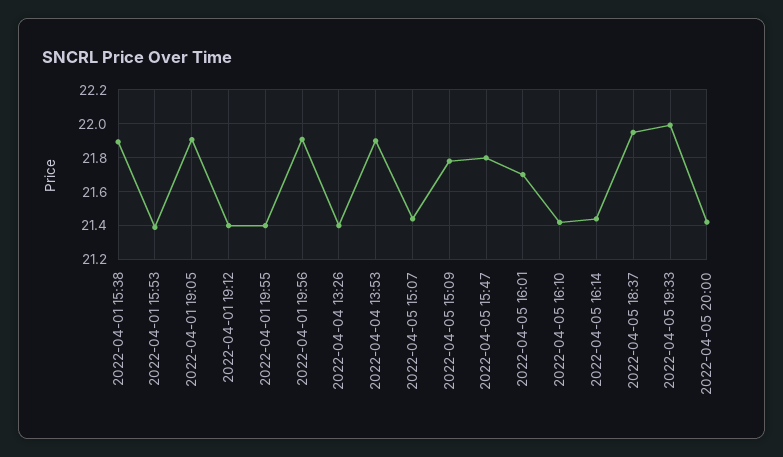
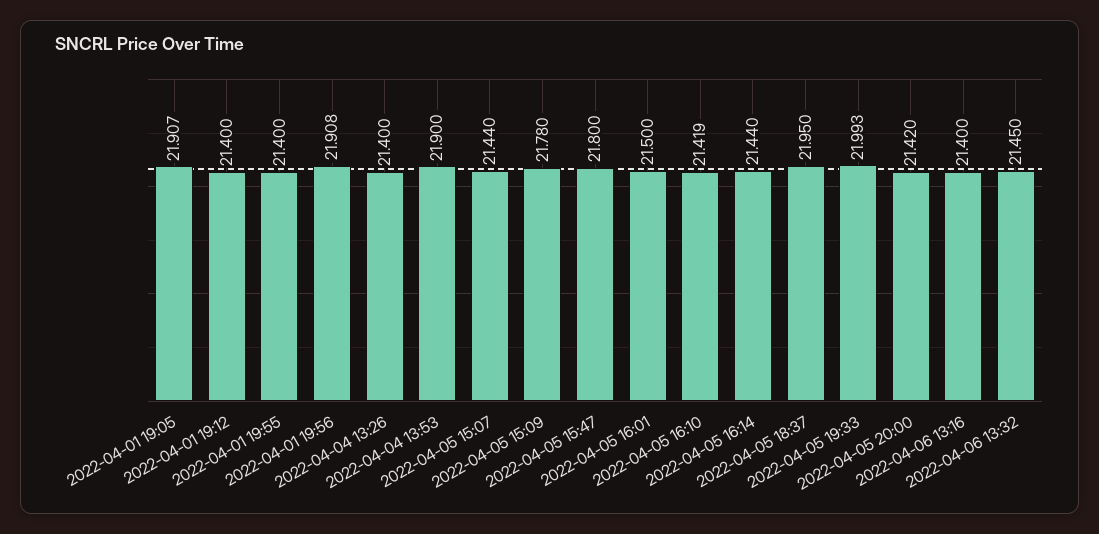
2022-04-01 15:38: 21.9 -> none
2022-04-01 15:53: 21.4 -> none
2022-04-05 16:01: 21.7 -> 21.5
2022-04-06 13:16: none -> 21.4
2022-04-06 13:32: none -> 21.45

